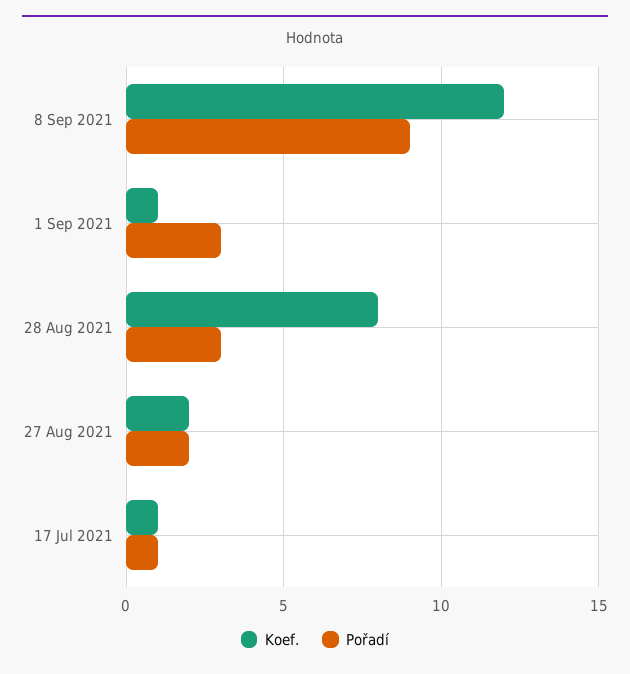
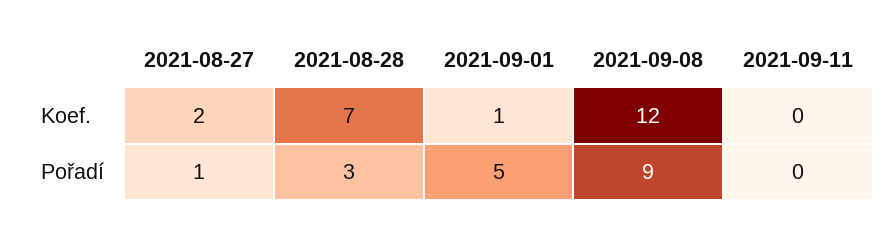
Pořadí, 1 Sep 2021: 3 -> 5
Koef., 28 Aug 2021: 8 -> 7
Pořadí, 27 Aug 2021: 2 -> 1
Koef., 17 Jul 2021: 1 -> none
Pořadí, 17 Jul 2021: 1 -> none
Koef., 2021-09-11: none -> 0
Pořadí, 2021-09-11: none -> 0

